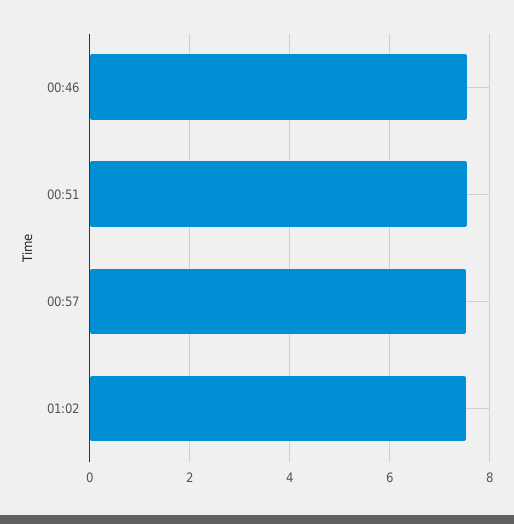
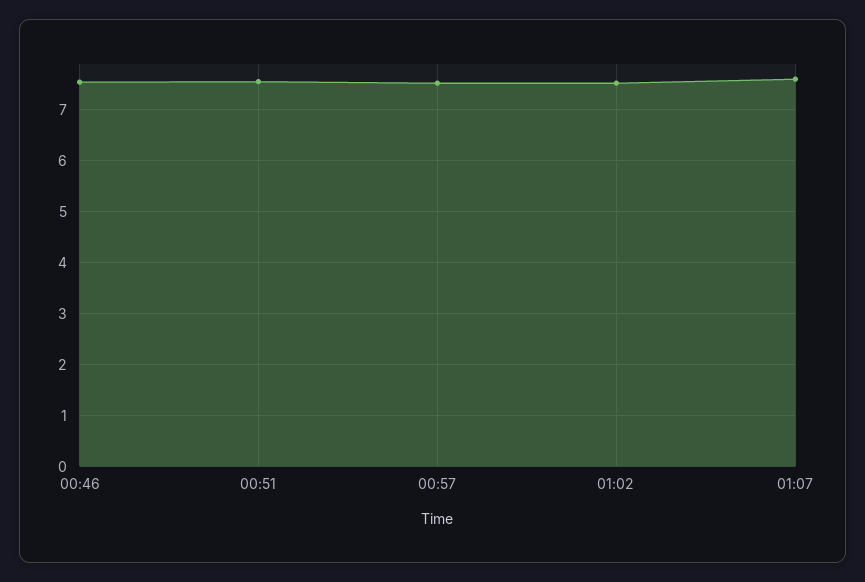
01:07: none -> 7.6

